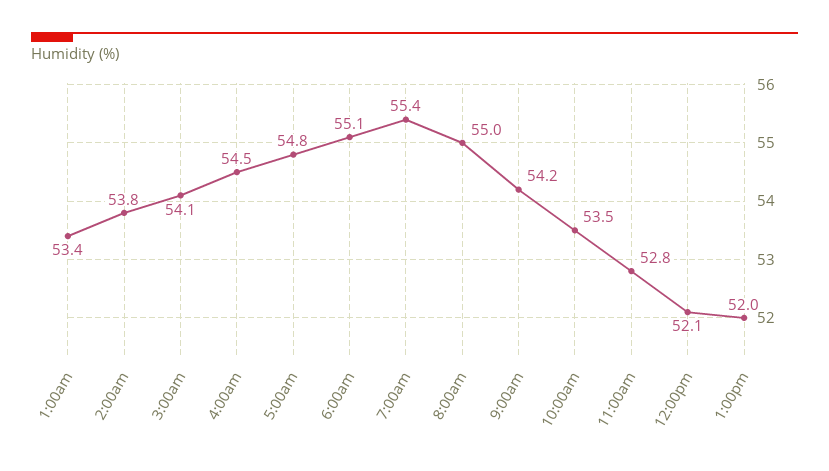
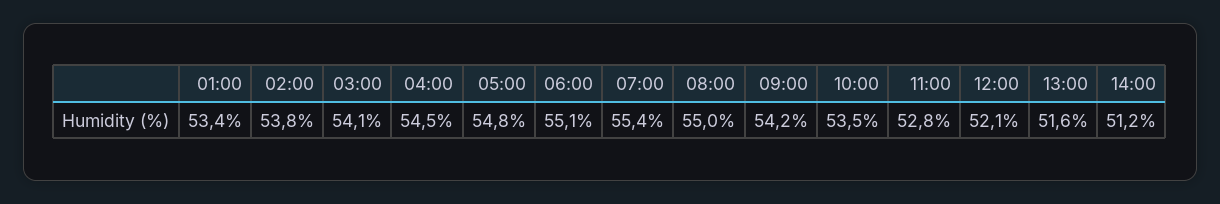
1:00pm: 52 -> 51.6
14:00: none -> 51.2

